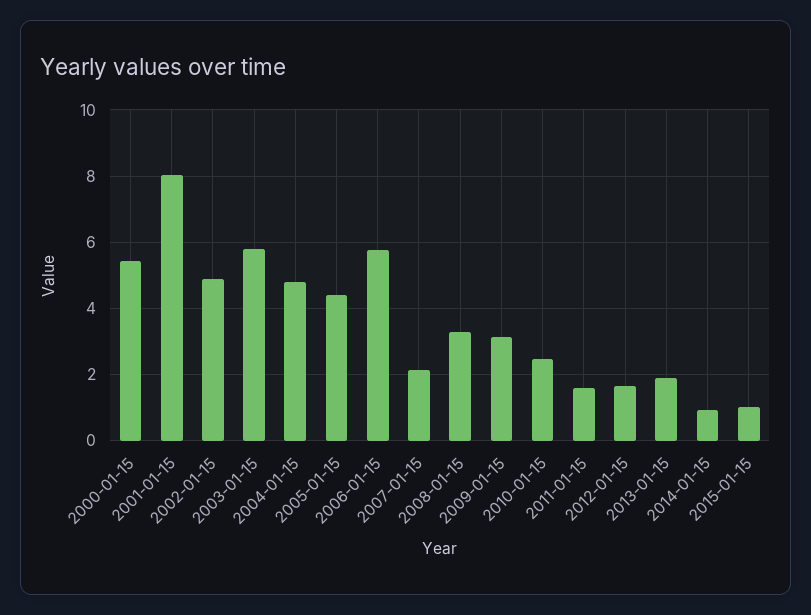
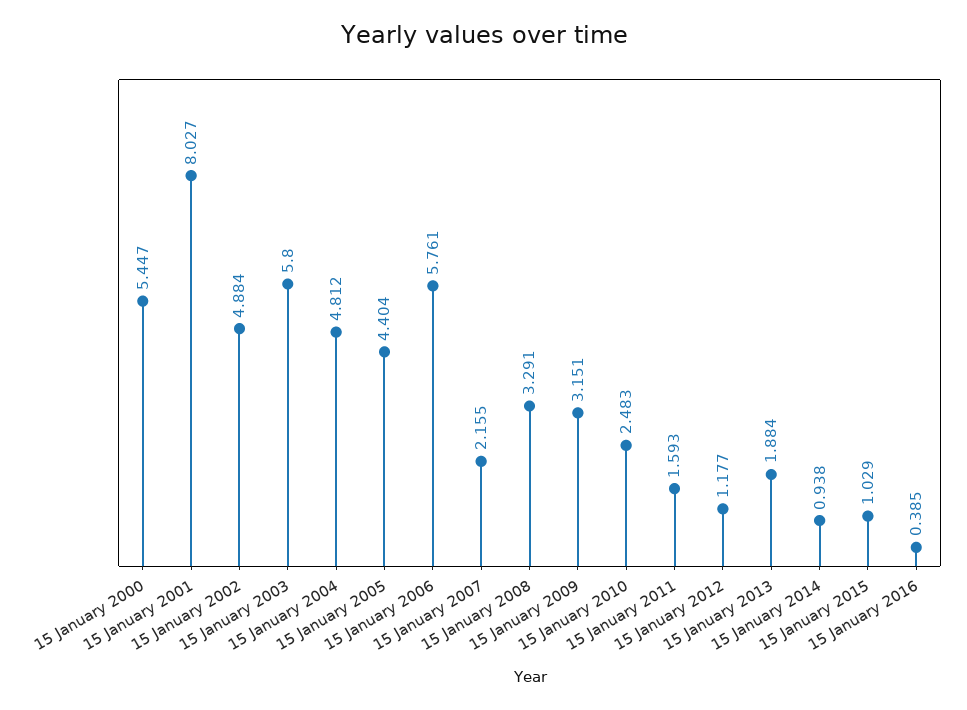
2012-01-15: 1.6 -> 1.177
15 January 2016: none -> 0.385

